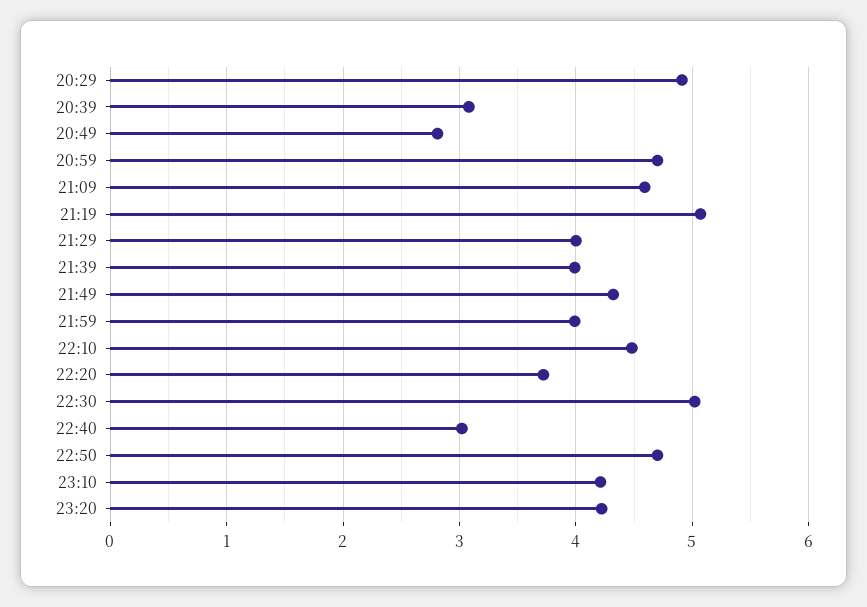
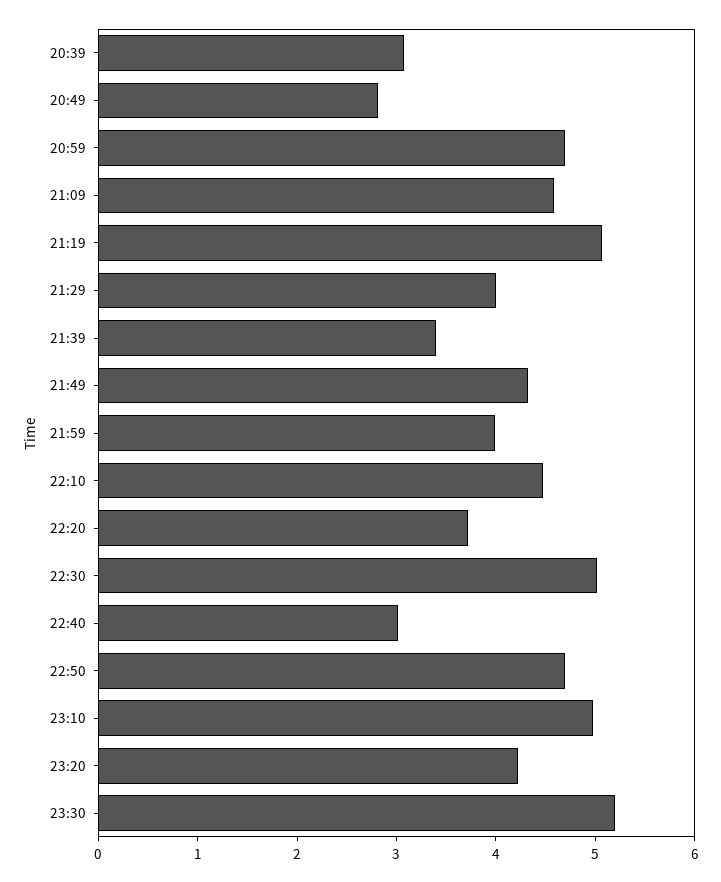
20:29: 4.9 -> none
21:39: 4 -> 3.4
23:10: 4.2 -> 5
23:30: none -> 5.2

